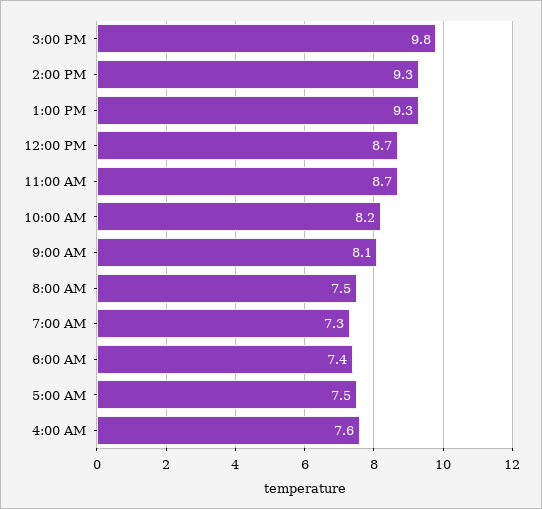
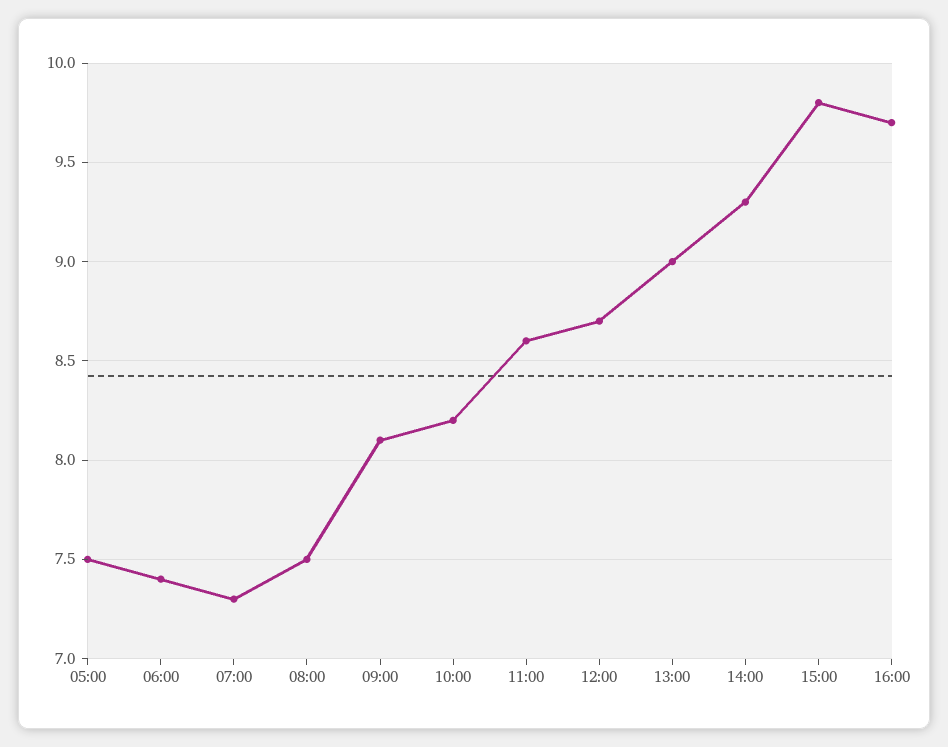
1:00 PM: 9.3 -> 9
11:00 AM: 8.7 -> 8.6
4:00 AM: 7.6 -> none
16:00: none -> 9.7

